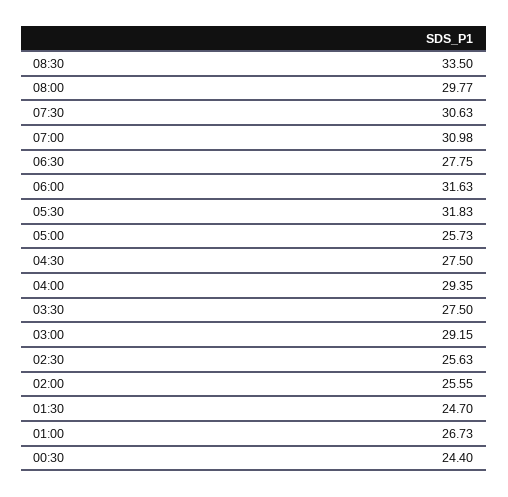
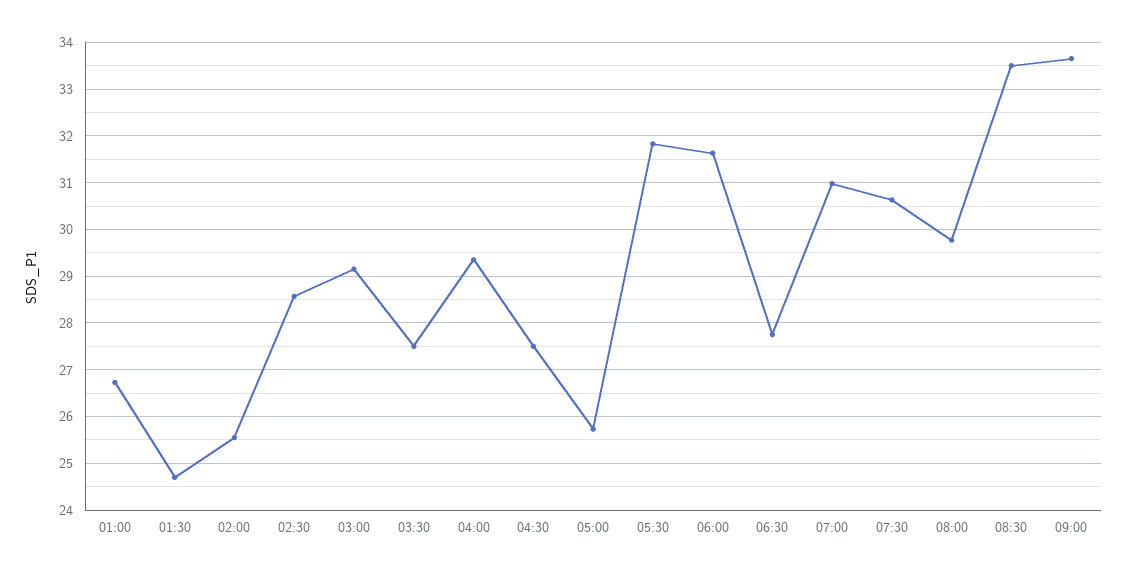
02:30: 25.63 -> 28.6
00:30: 24.4 -> none
09:00: none -> 33.6

